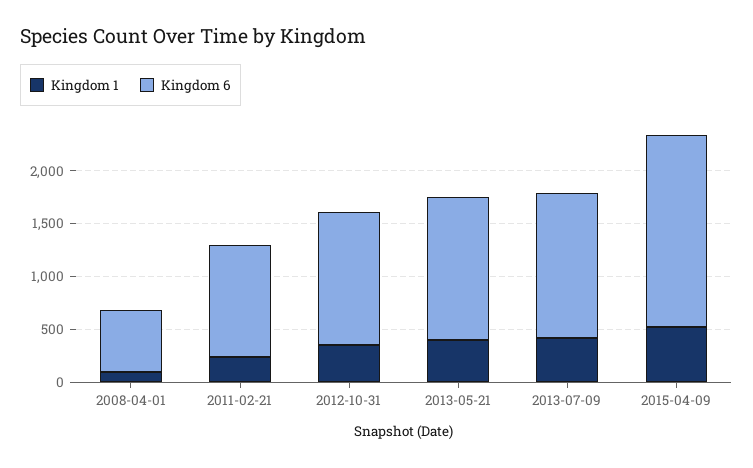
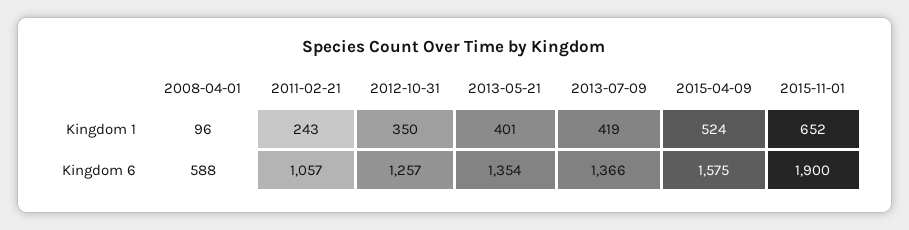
Kingdom 6, 2015-04-09: 1800 -> 1575
Kingdom 1, 2015-11-01: none -> 652
Kingdom 6, 2015-11-01: none -> 1900

